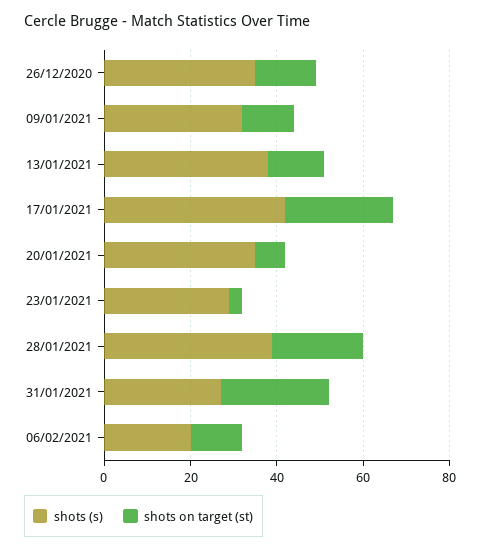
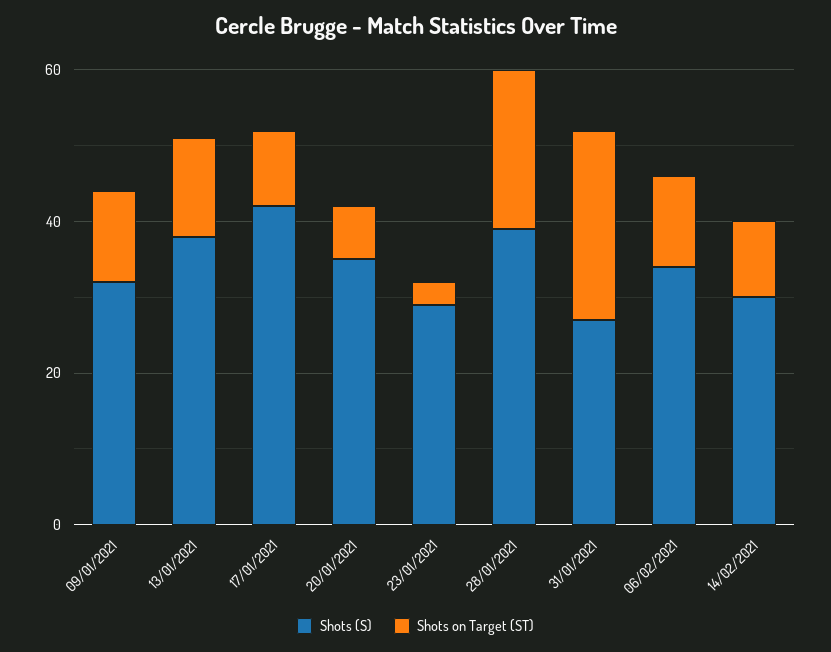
shots (s), 26/12/2020: 35 -> none
shots on target (st), 26/12/2020: 15 -> none
shots on target (st), 17/01/2021: 25 -> 10
shots (s), 06/02/2021: 20 -> 35
shots (s), 14/02/2021: none -> 30
shots on target (st), 14/02/2021: none -> 10

